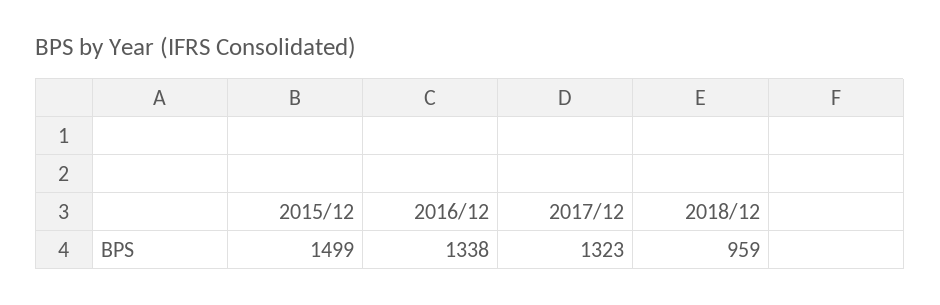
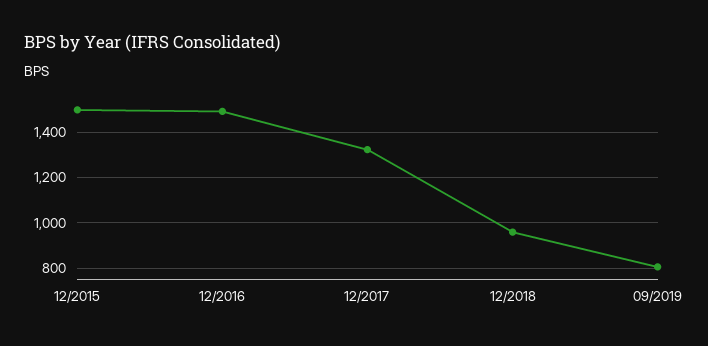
2016/12: 1338 -> 1500
09/2019: none -> 800

